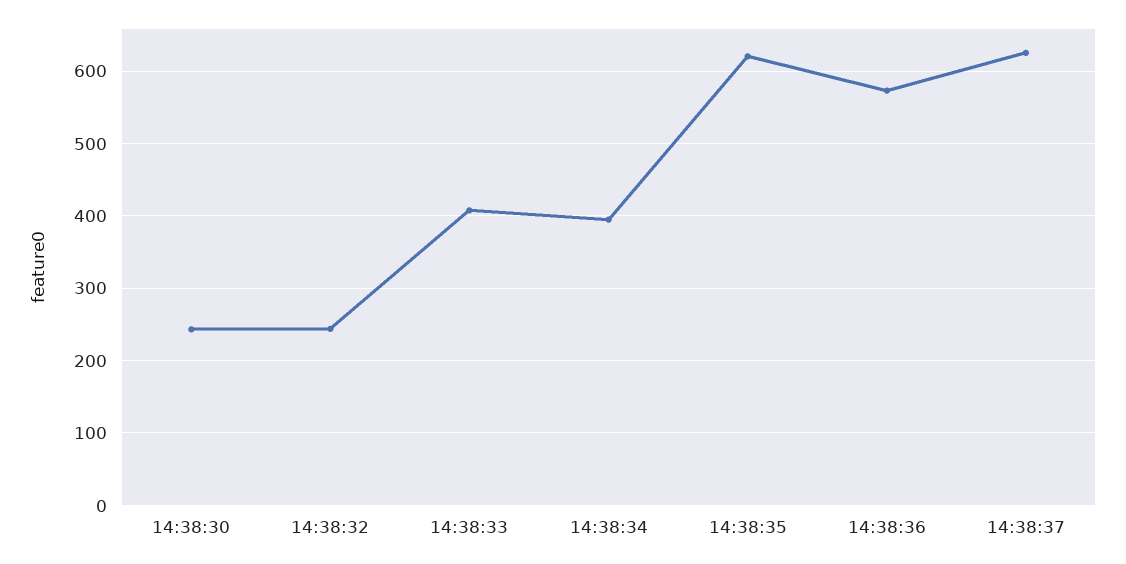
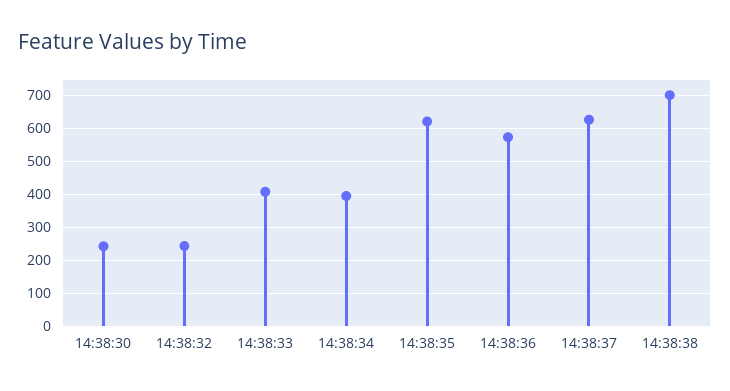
14:38:38: none -> 700

